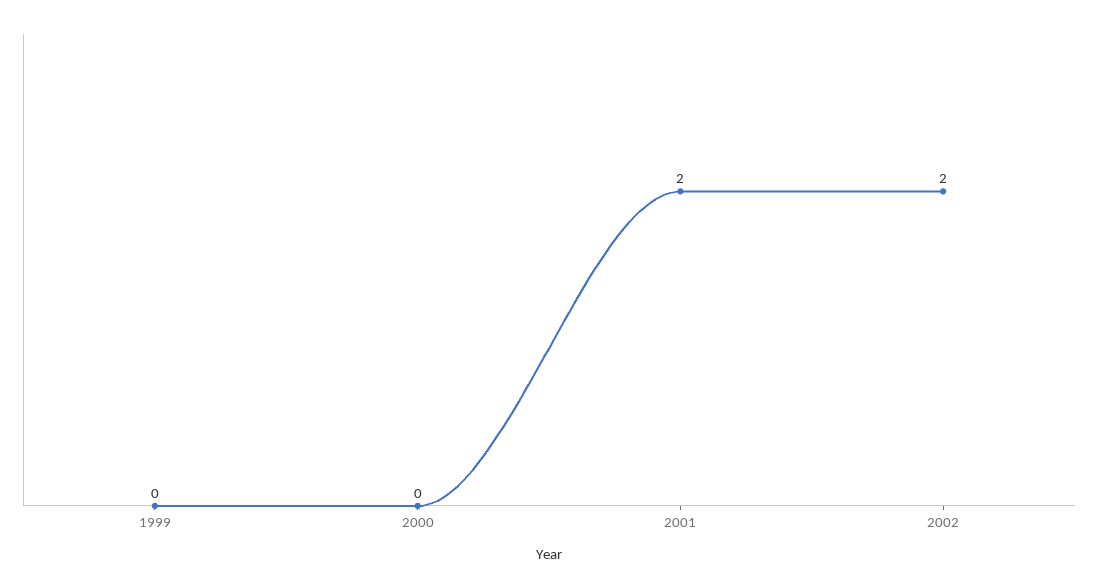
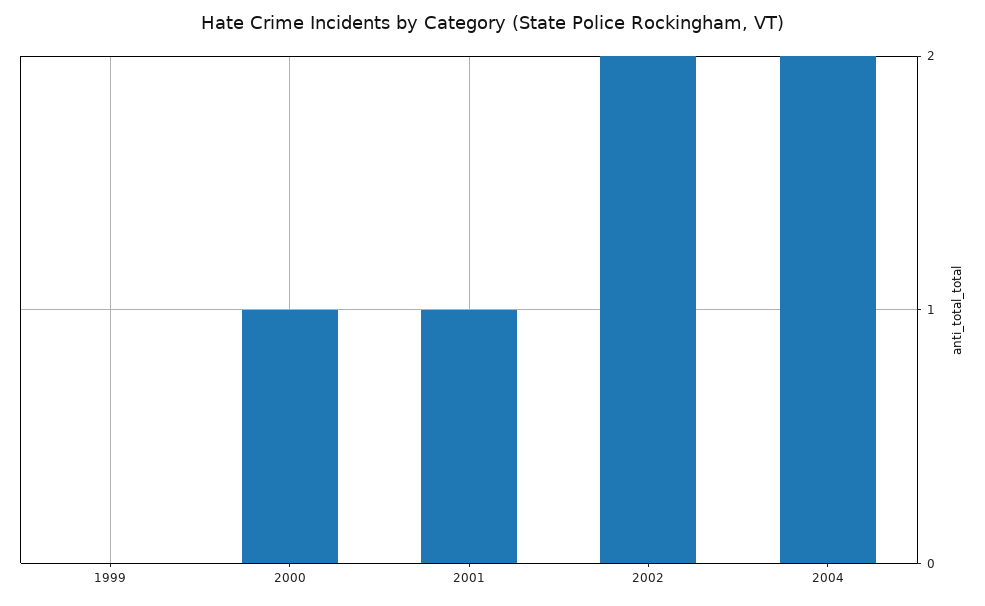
2000: 0 -> 1
2001: 2 -> 1
2004: none -> 2

